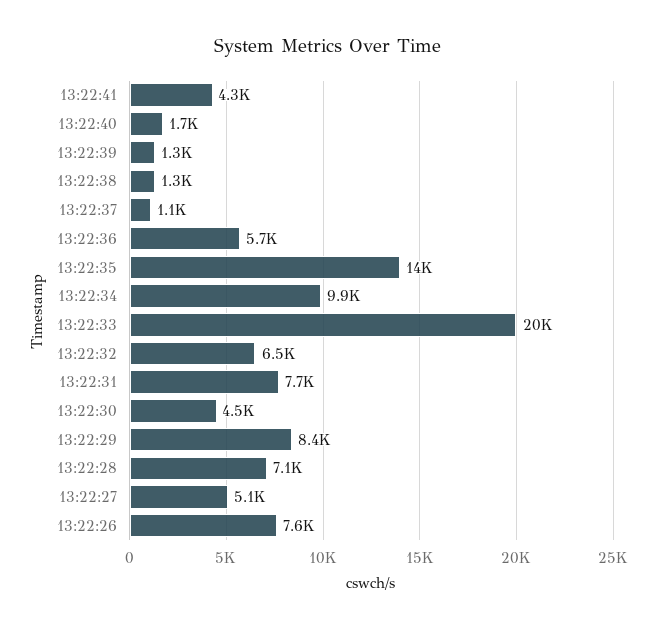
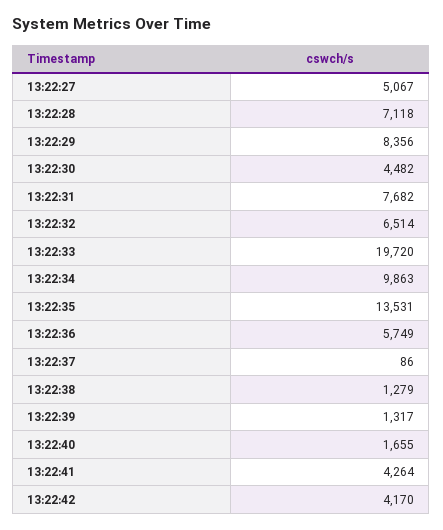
13:22:37: 1100 -> 86
13:22:26: 7600 -> none
13:22:42: none -> 4170

